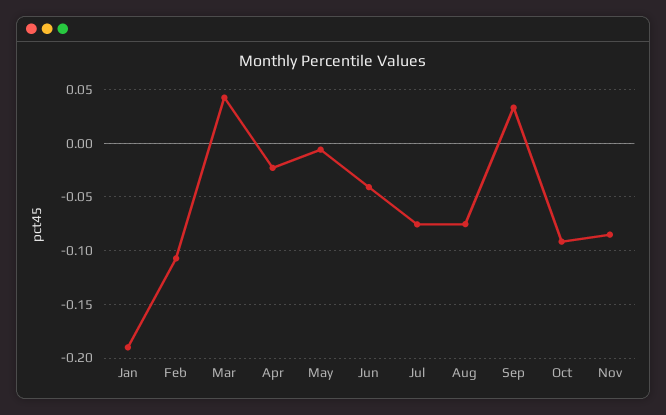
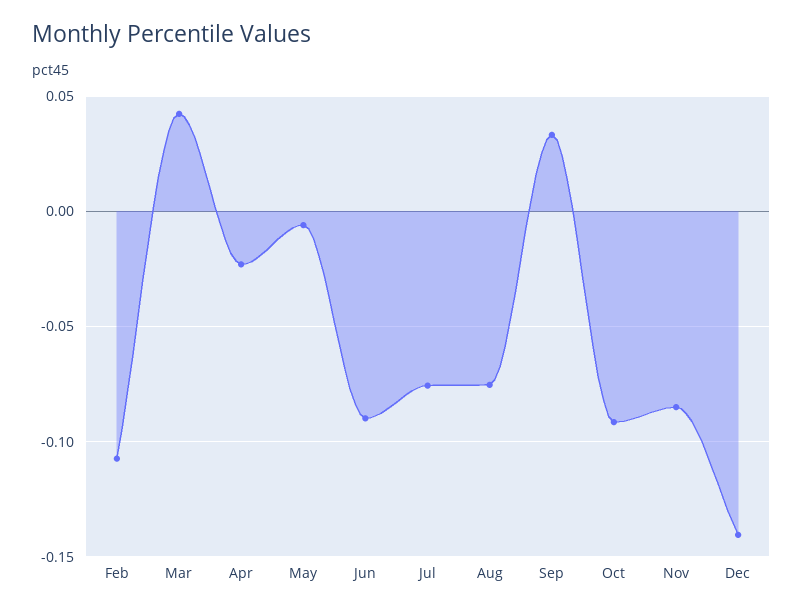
Jan: -0.19 -> none
Jun: -0.04 -> -0.09
Dec: none -> -0.14

